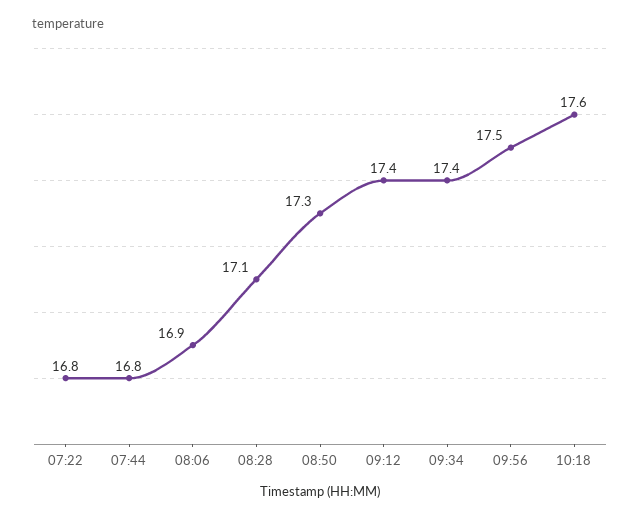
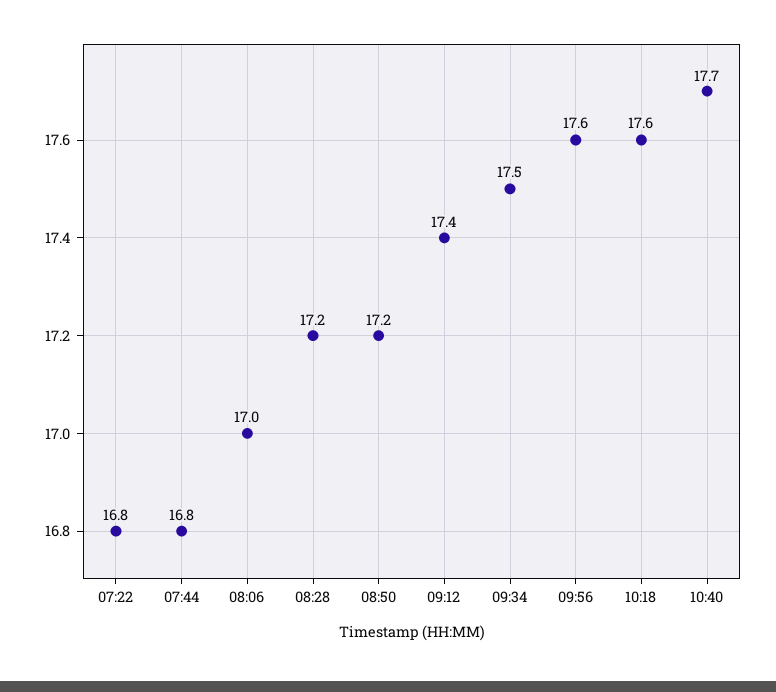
08:06: 16.9 -> 17
08:28: 17.1 -> 17.2
08:50: 17.3 -> 17.2
09:34: 17.4 -> 17.5
09:56: 17.5 -> 17.6
10:40: none -> 17.7

